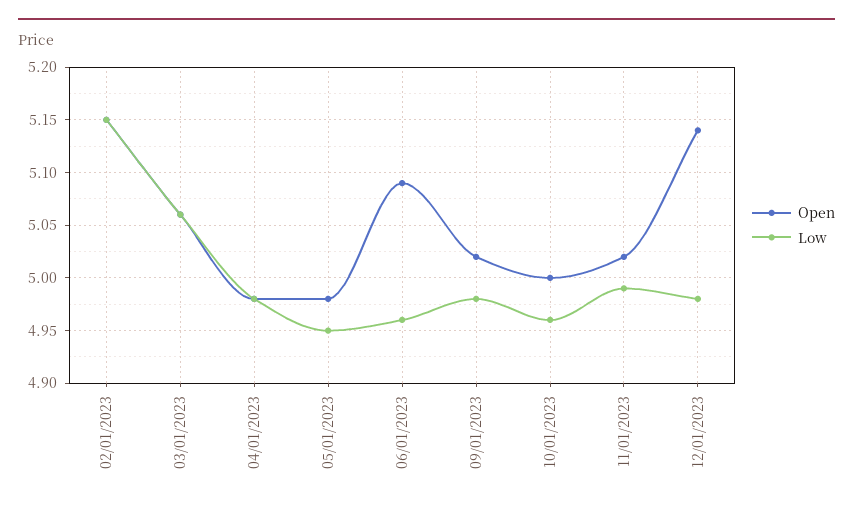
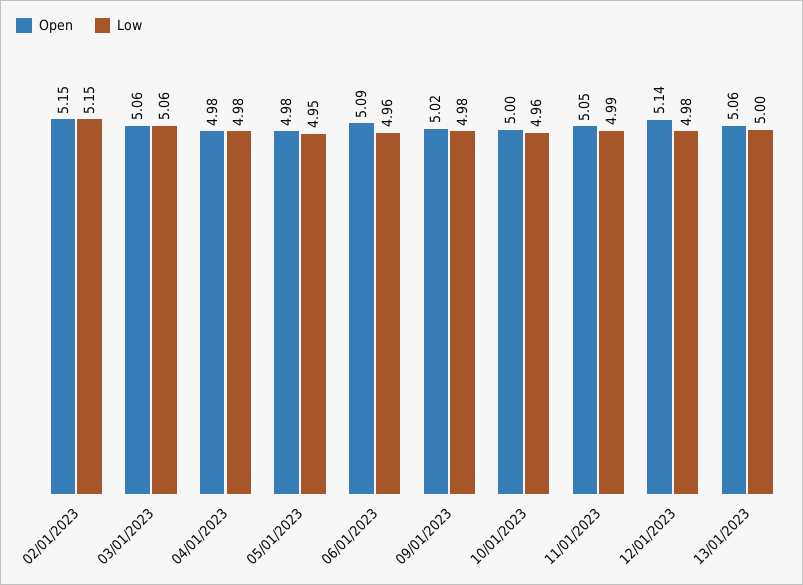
Open, 11/01/2023: 5.02 -> 5.05
Open, 13/01/2023: none -> 5.06
Low, 13/01/2023: none -> 5

